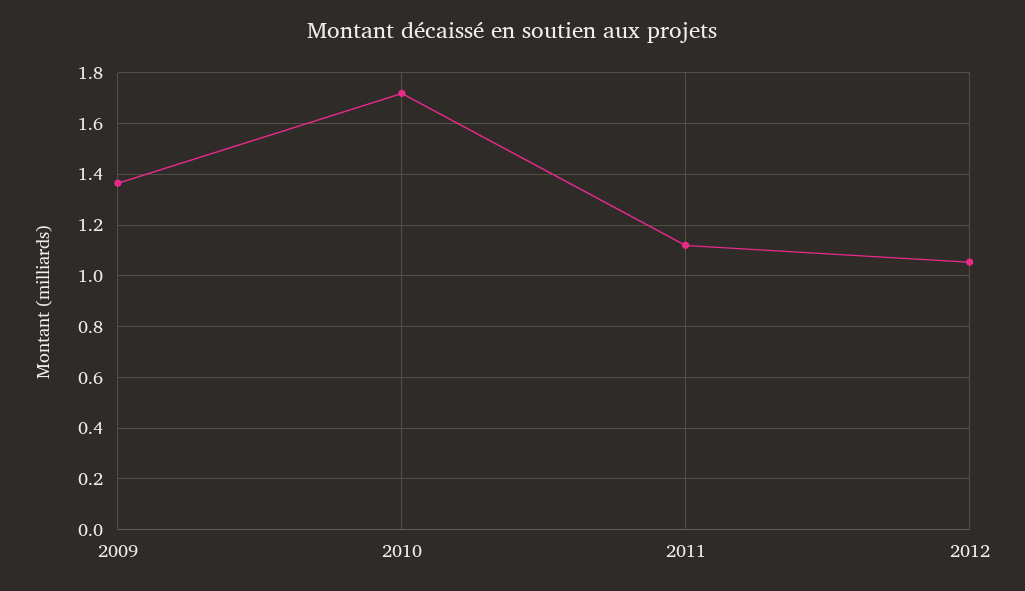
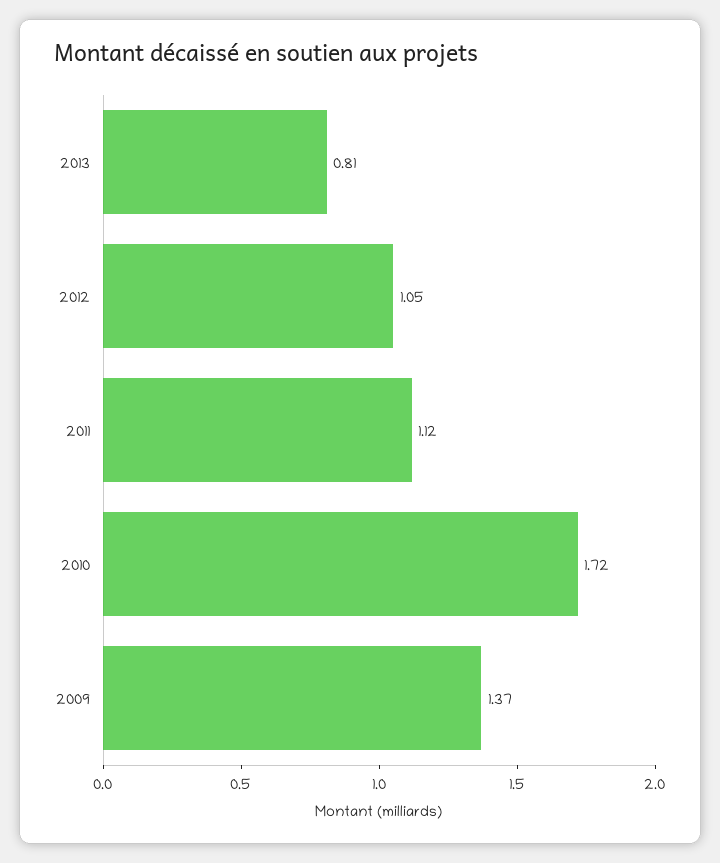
2013: none -> 0.81

